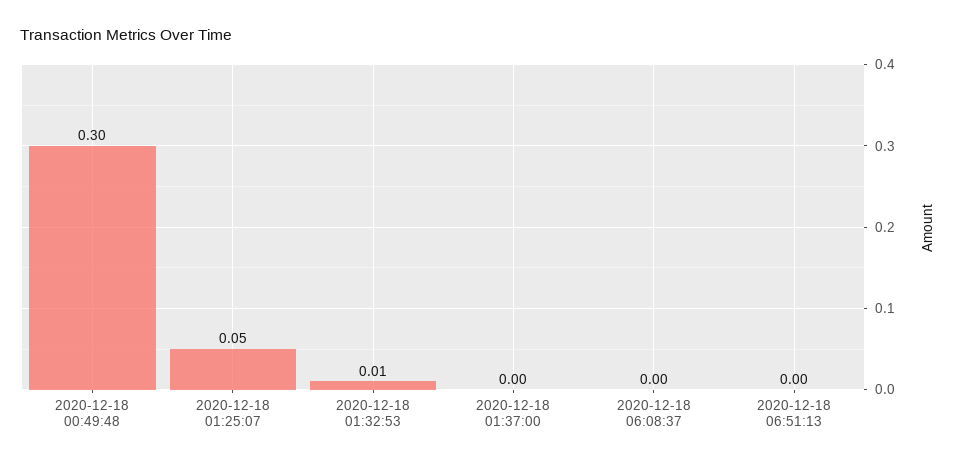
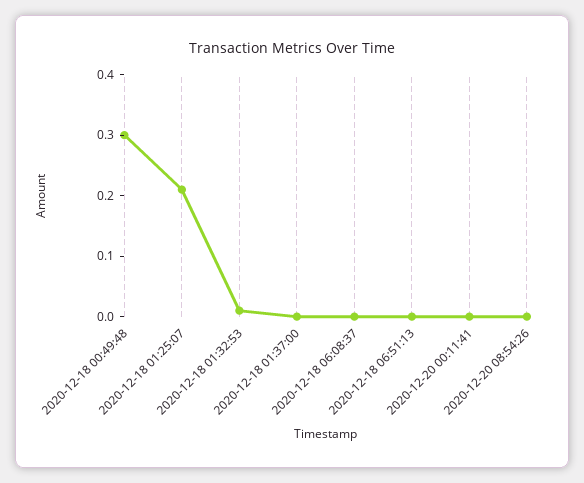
2020-12-18 01:25:07: 0.05 -> 0.2
2020-12-20 00:11:41: none -> 0
2020-12-20 08:54:26: none -> 0

